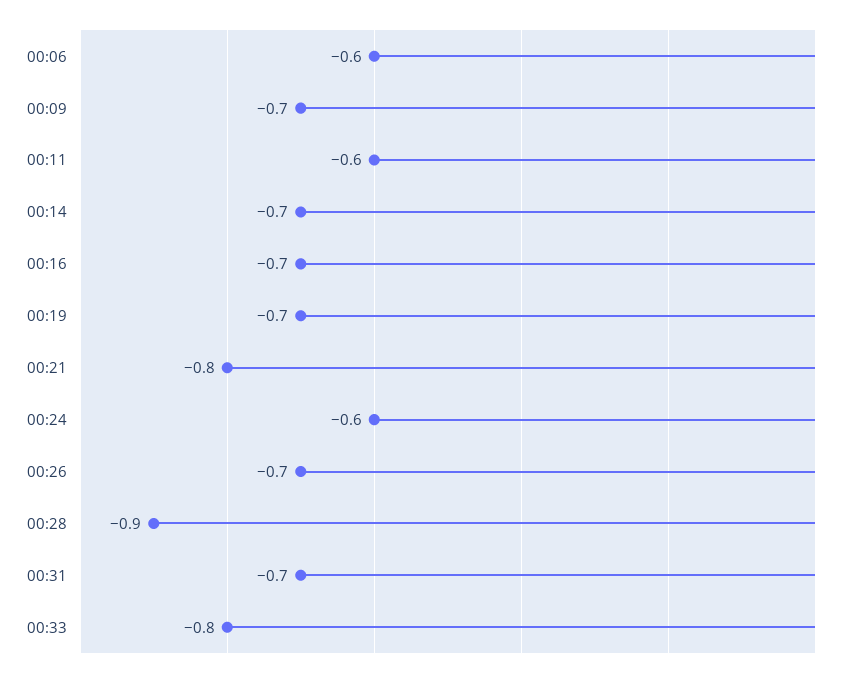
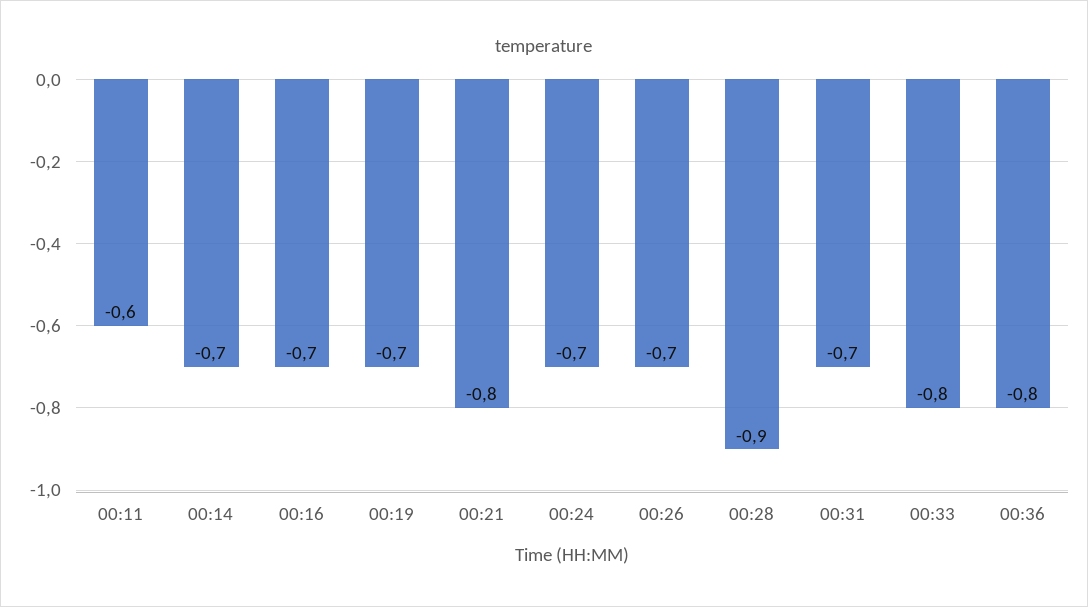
00:06: -0.6 -> none
00:09: -0.7 -> none
00:24: -0.6 -> -0.7
00:36: none -> -0.8

